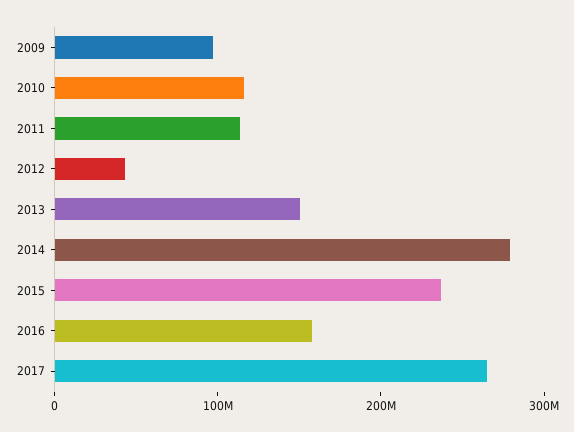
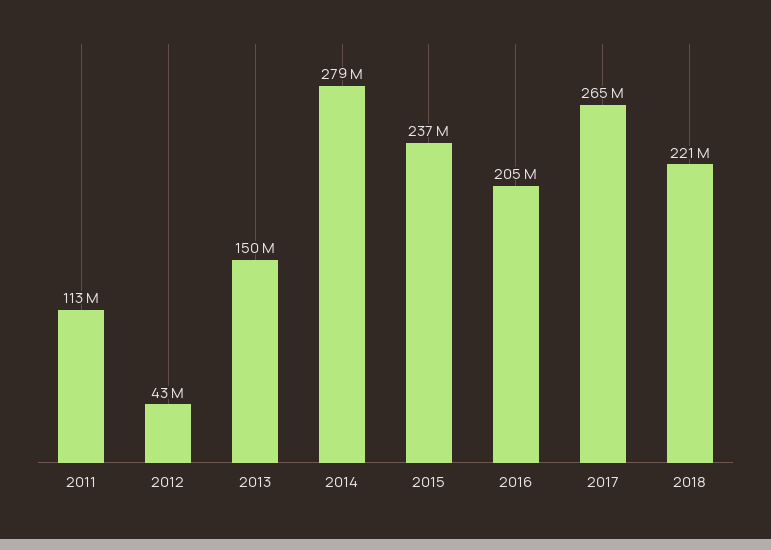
2009: 100000000 -> none
2010: 120000000 -> none
2016: 160000000 -> 205000000
2018: none -> 221000000

